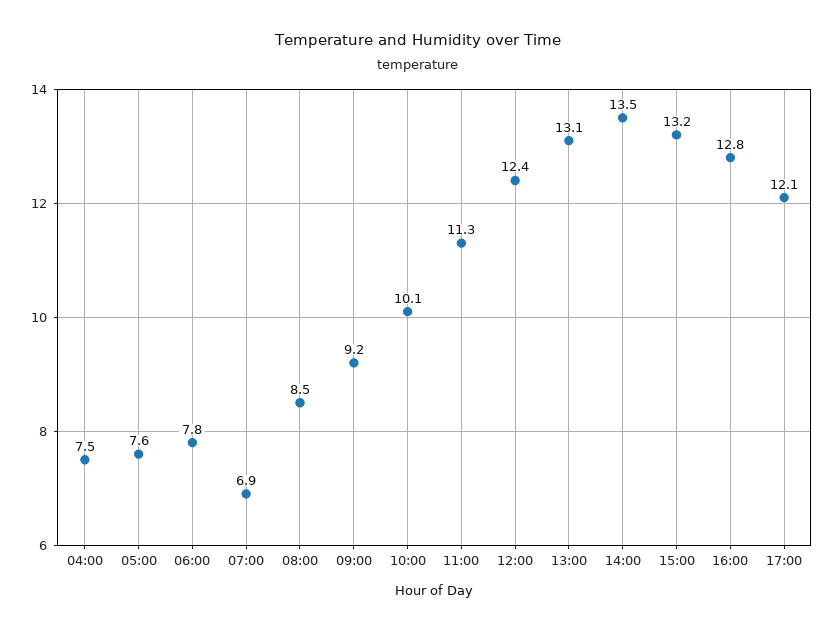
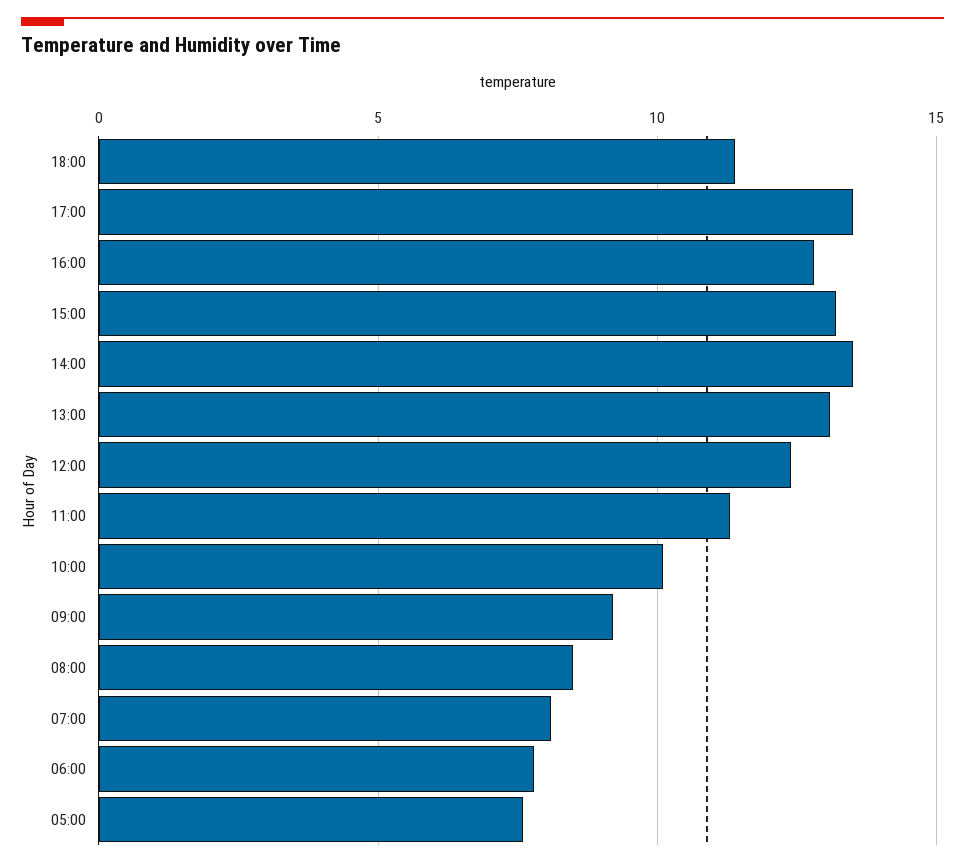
04:00: 7.5 -> none
07:00: 6.9 -> 8
17:00: 12.1 -> 13.5
18:00: none -> 11.5

